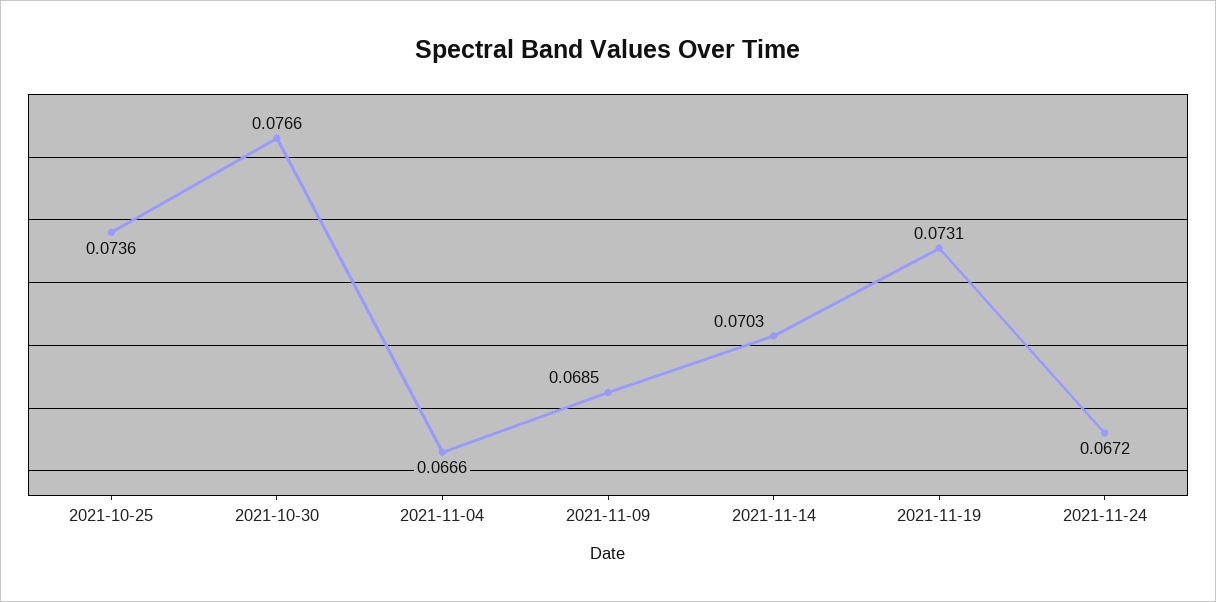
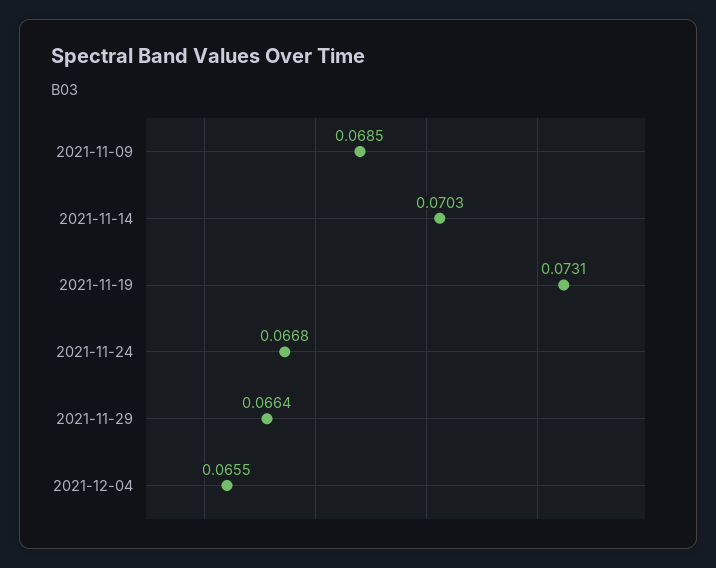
2021-10-25: 0.0736 -> none
2021-10-30: 0.0766 -> none
2021-11-04: 0.0666 -> none
2021-11-24: 0.0672 -> 0.0668
2021-11-29: none -> 0.0664
2021-12-04: none -> 0.0655

